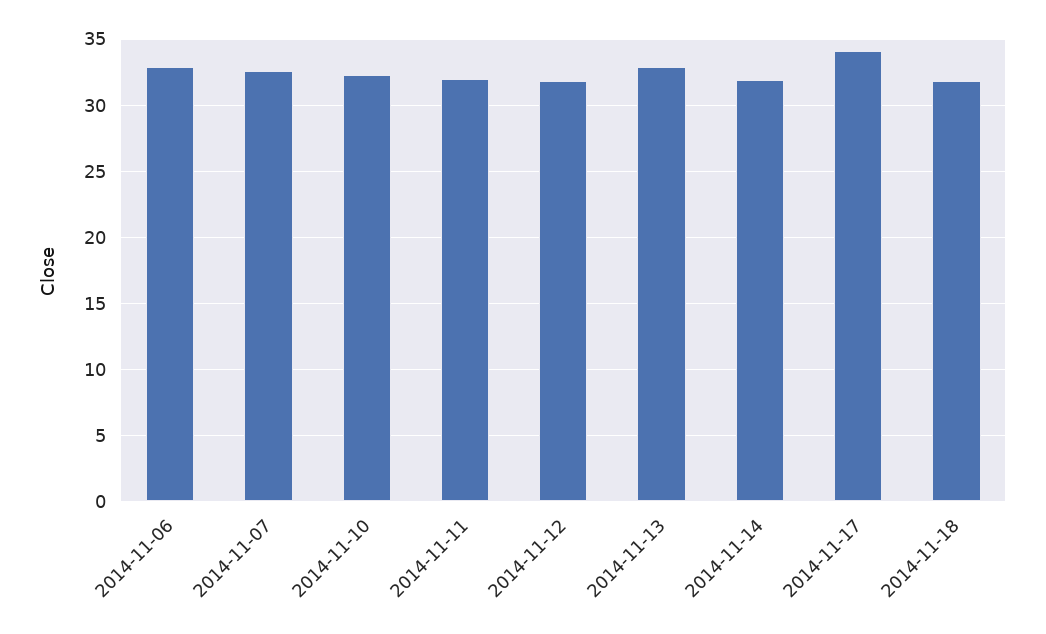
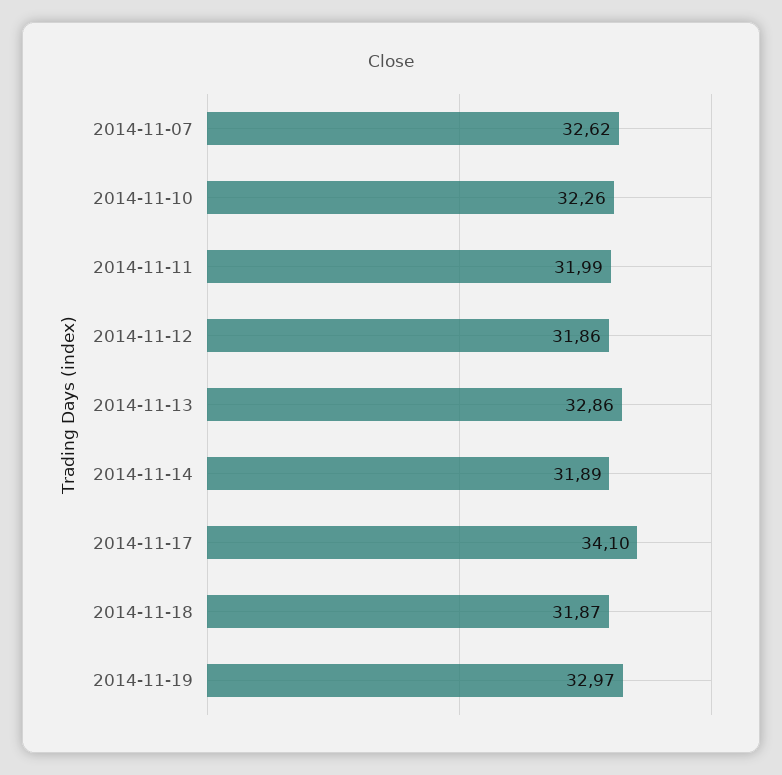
2014-11-06: 33 -> none
2014-11-19: none -> 32.97

